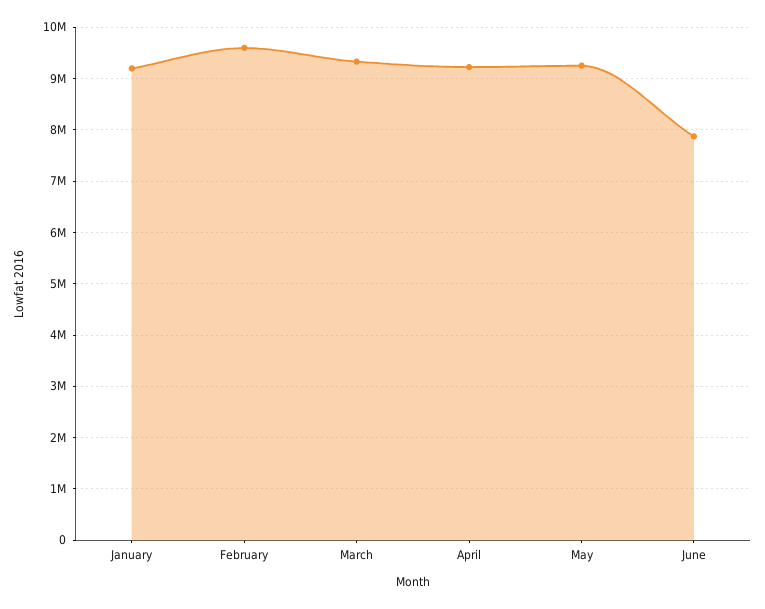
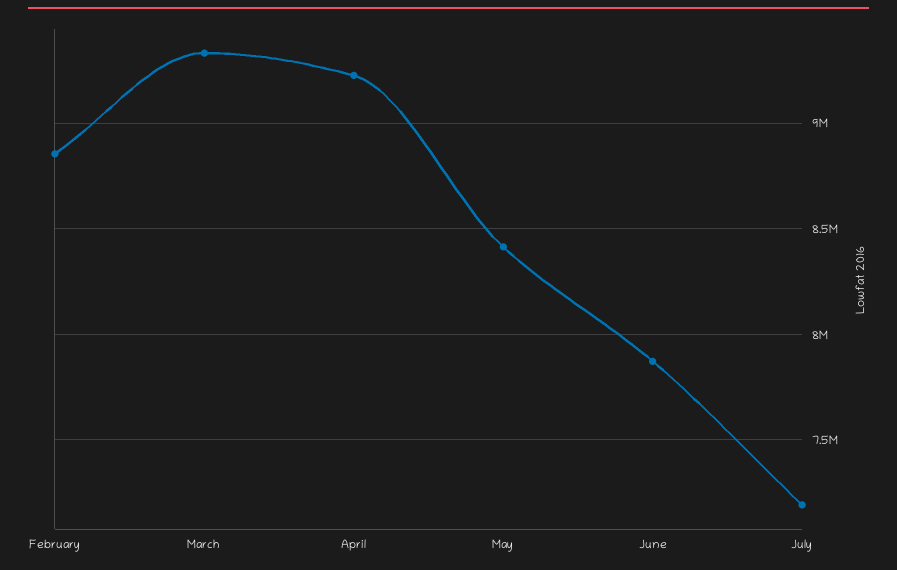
January: 9200000 -> none
February: 9600000 -> 8850000
May: 9200000 -> 8400000
July: none -> 7200000

